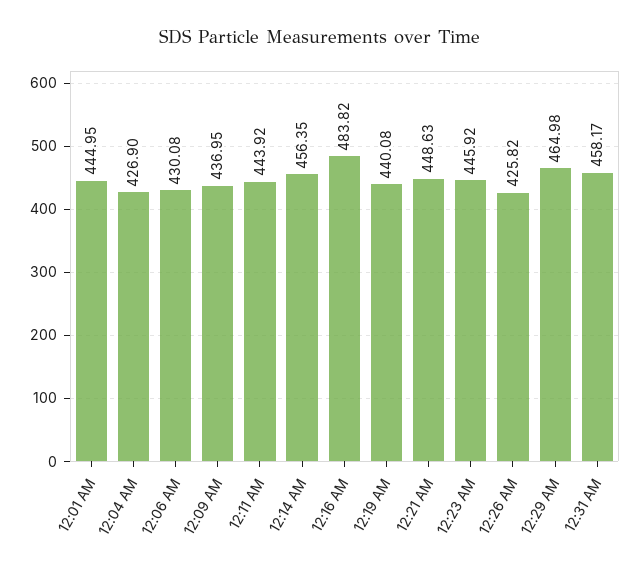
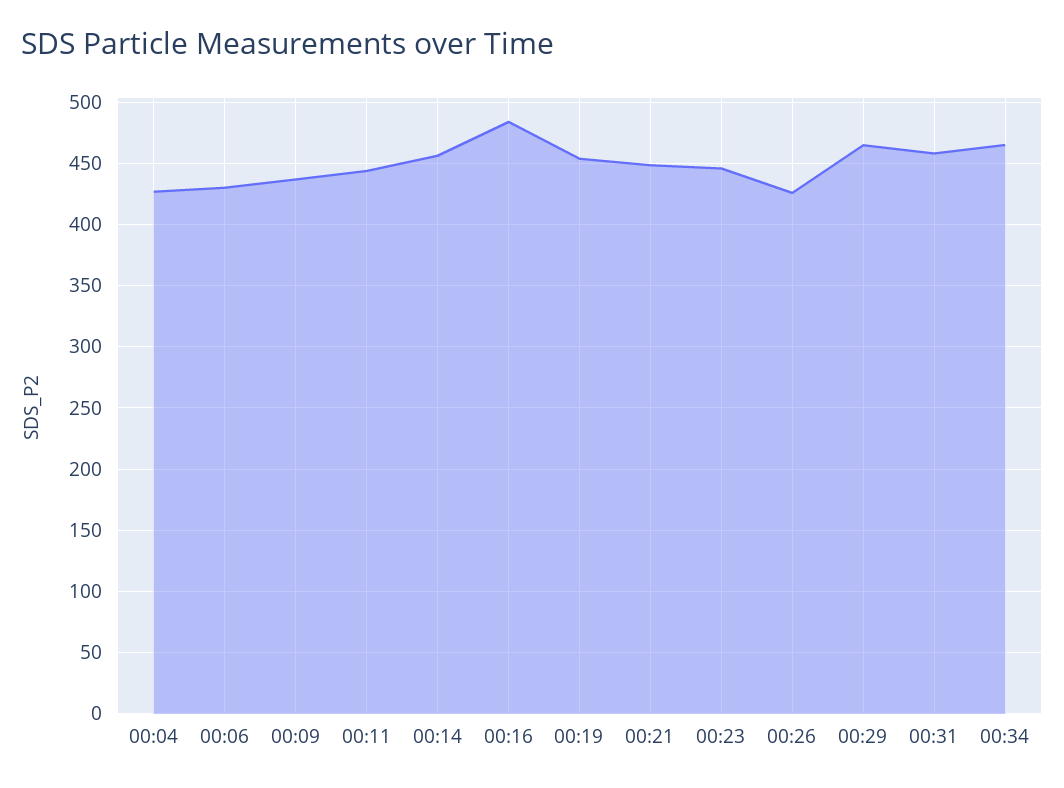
12:01 AM: 444.95 -> none
12:19 AM: 440.08 -> 455
00:34: none -> 465

